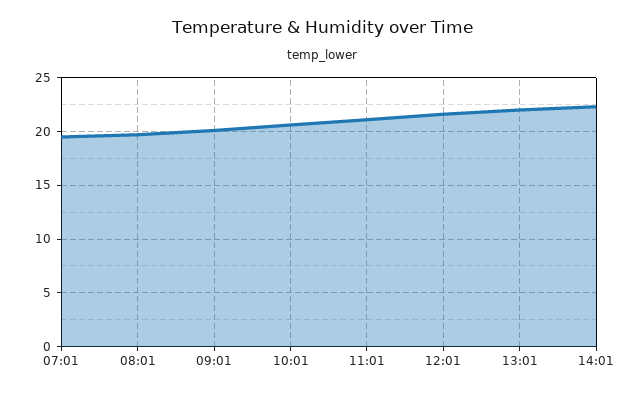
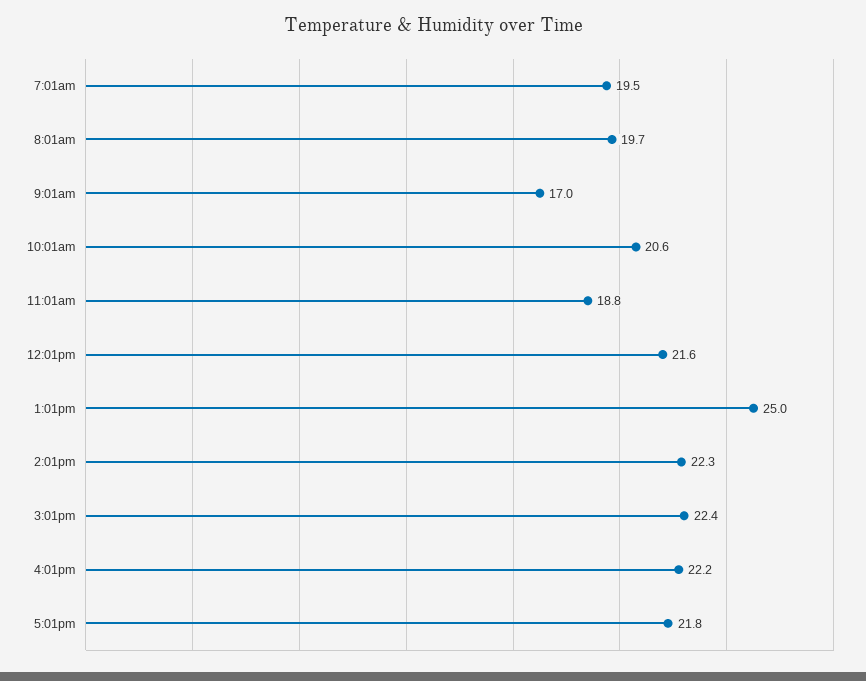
09:01: 20 -> 17
11:01: 21 -> 18.8
13:01: 22 -> 25
3:01pm: none -> 22.4
4:01pm: none -> 22.2
5:01pm: none -> 21.8

